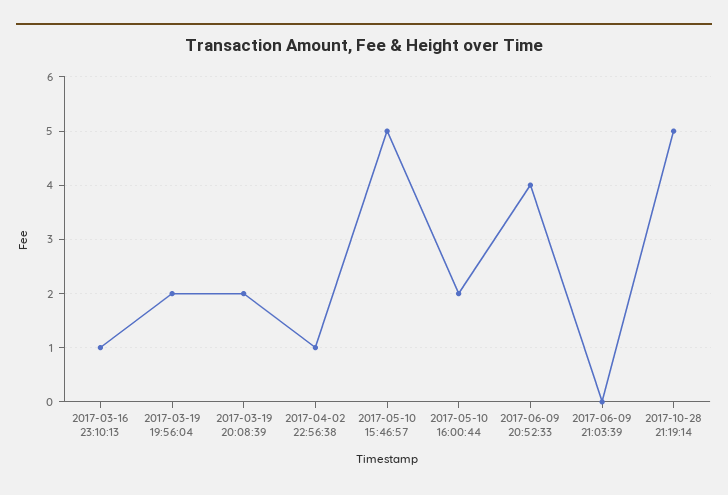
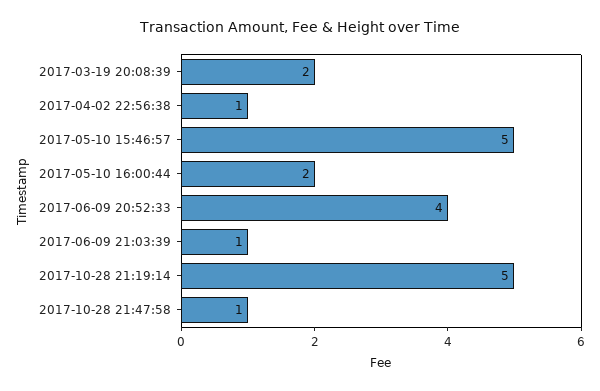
2017-03-16 23:10:13: 1 -> none
2017-03-19 19:56:04: 2 -> none
2017-06-09 21:03:39: 0 -> 1
2017-10-28 21:47:58: none -> 1

